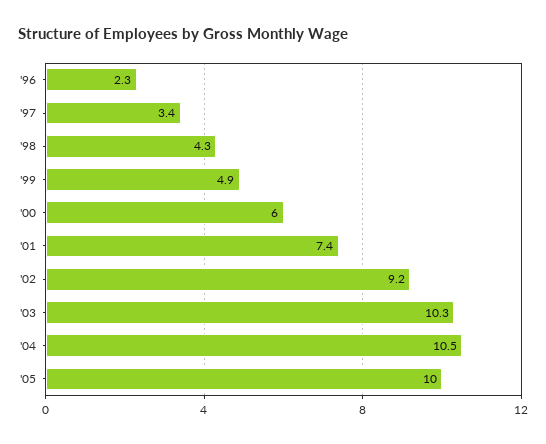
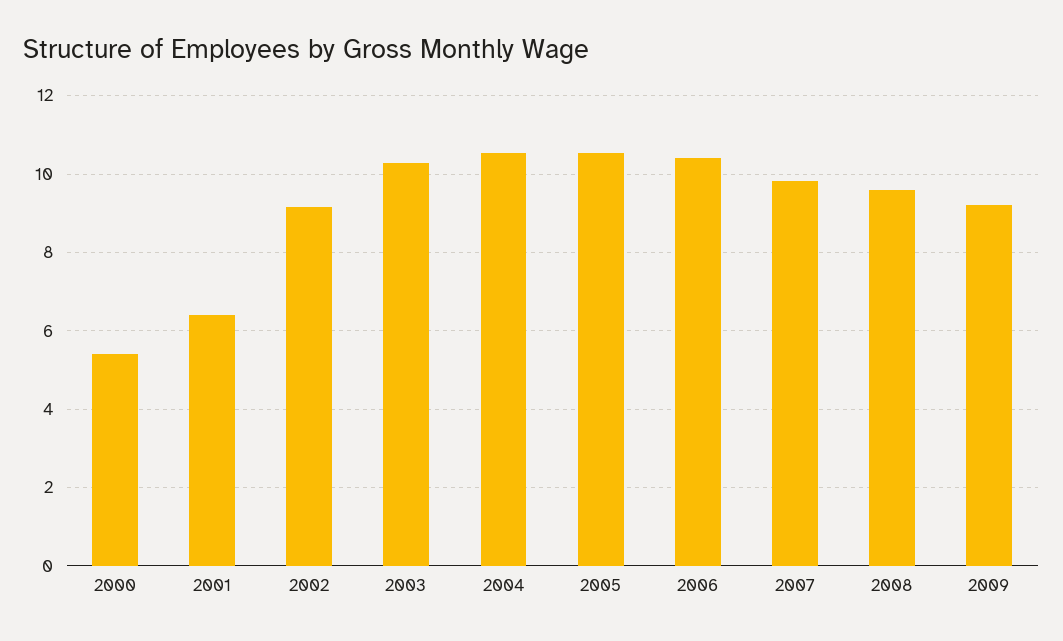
'96: 2.3 -> none
'97: 3.4 -> none
'98: 4.3 -> none
'99: 4.9 -> none
'00: 6 -> 5.4
'01: 7.4 -> 6.4
'05: 10 -> 10.6
2006: none -> 10.4
2007: none -> 9.8
2008: none -> 9.6
2009: none -> 9.2

